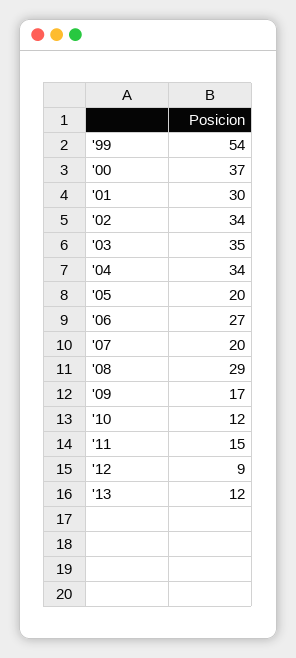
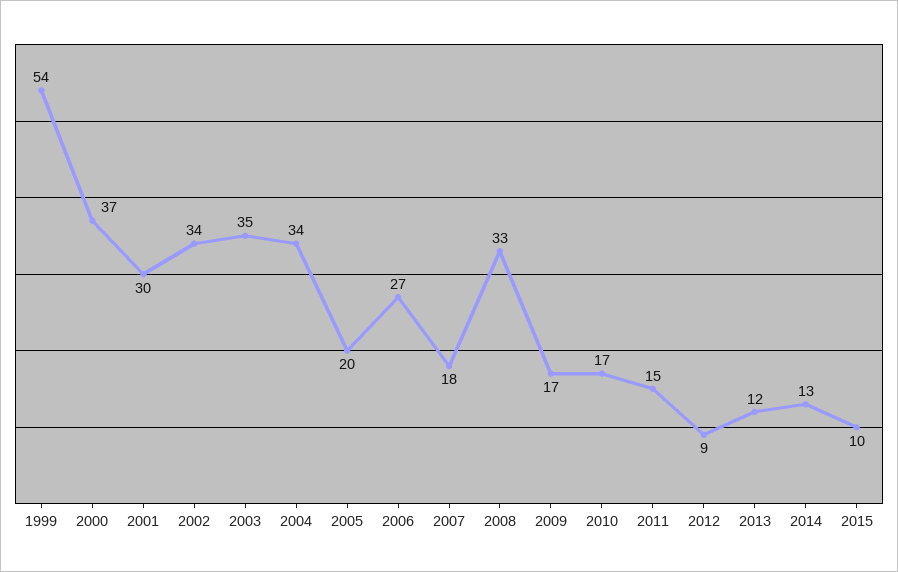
'07: 20 -> 18
'08: 29 -> 33
'10: 12 -> 17
2014: none -> 13
2015: none -> 10

